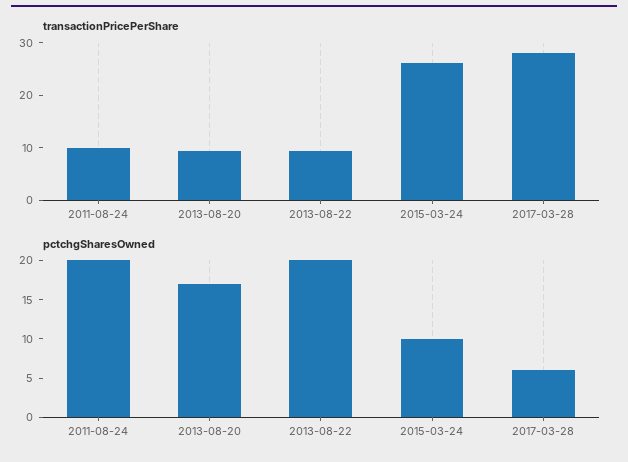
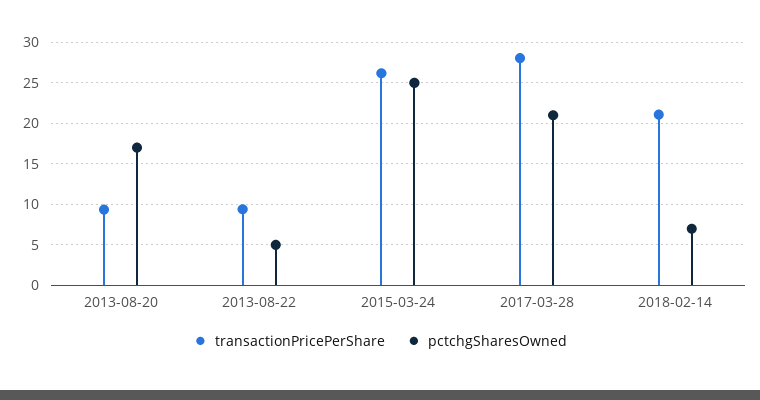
transactionPricePerShare, 2011-08-24: 10 -> none
pctchgSharesOwned, 2011-08-24: 20 -> none
pctchgSharesOwned, 2013-08-22: 20 -> 5
pctchgSharesOwned, 2015-03-24: 10 -> 25
pctchgSharesOwned, 2017-03-28: 5 -> 21
transactionPricePerShare, 2018-02-14: none -> 21
pctchgSharesOwned, 2018-02-14: none -> 7

